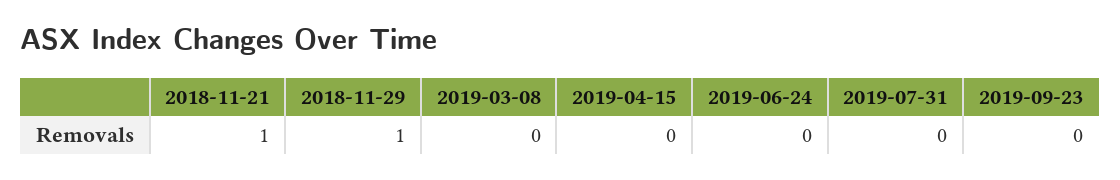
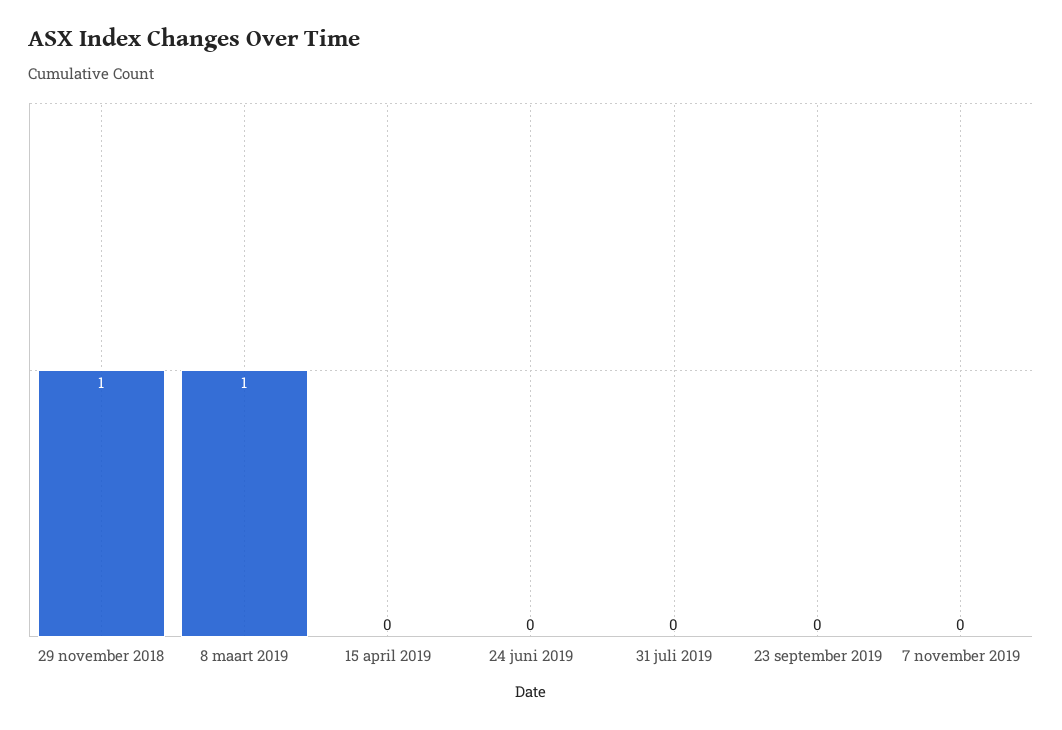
2018-11-21: 1 -> none
2019-03-08: 0 -> 1
7 november 2019: none -> 0

